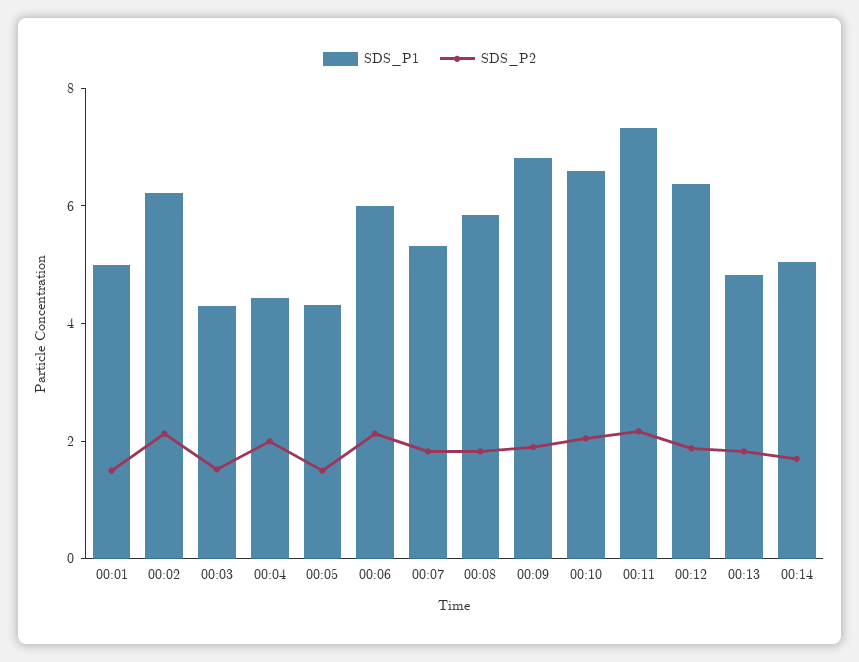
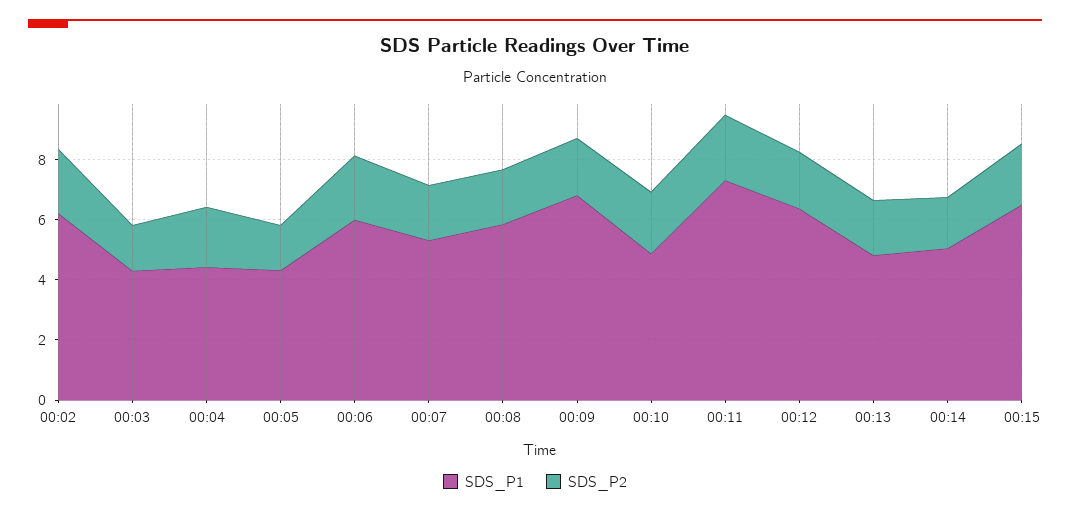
SDS_P1, 00:01: 5 -> none
SDS_P2, 00:01: 1.5 -> none
SDS_P1, 00:10: 6.5 -> 5
SDS_P1, 00:15: none -> 6.5
SDS_P2, 00:15: none -> 2

